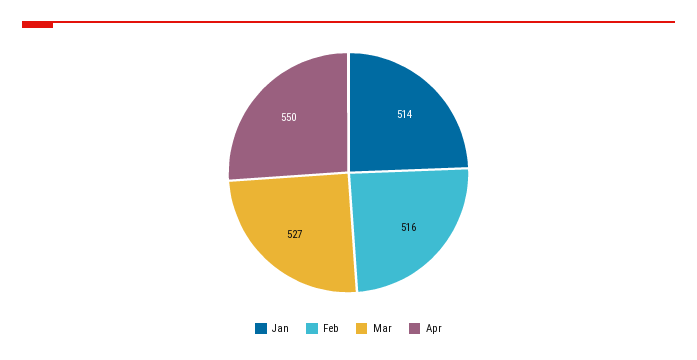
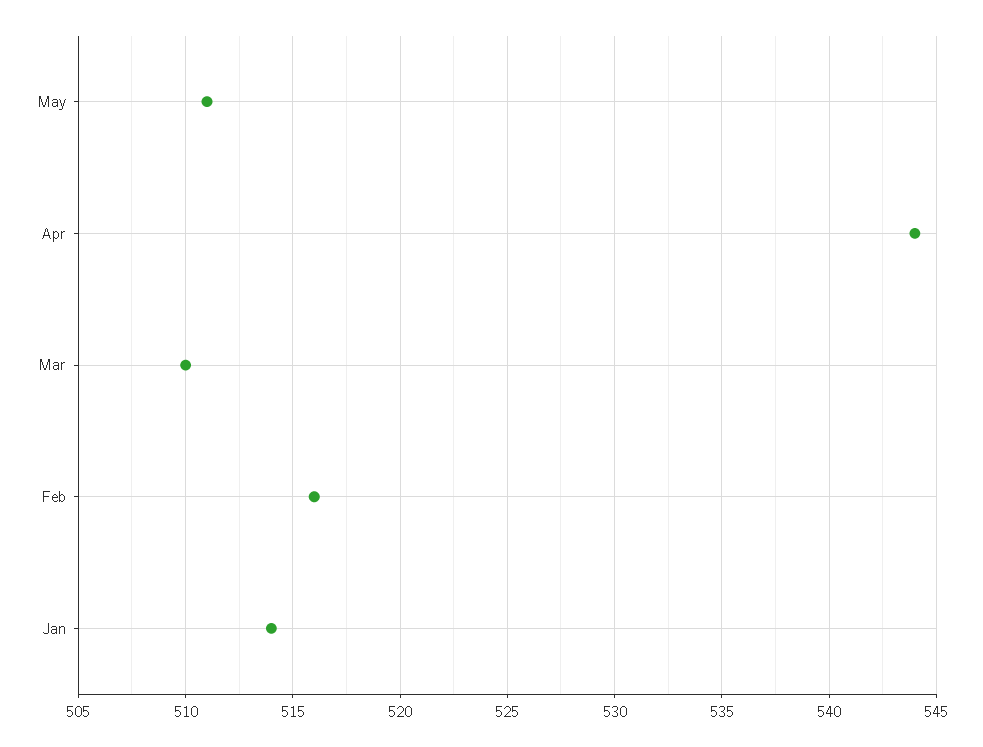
Mar: 527 -> 510
Apr: 550 -> 544
May: none -> 511

